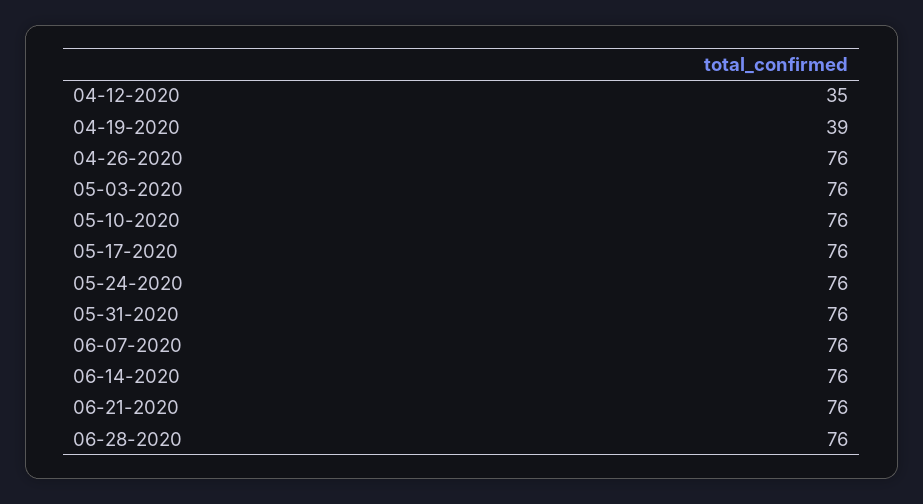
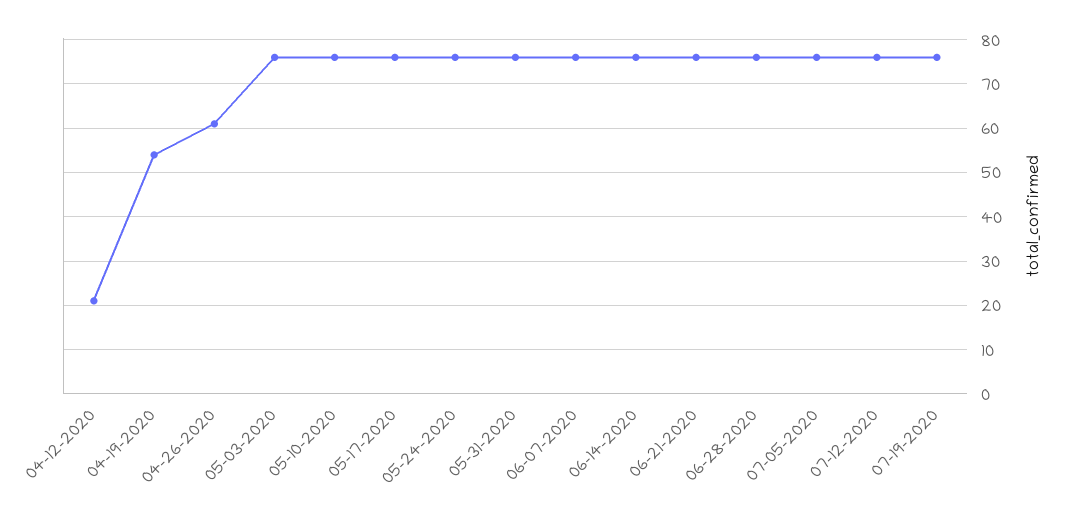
04-12-2020: 35 -> 20
04-19-2020: 39 -> 55
04-26-2020: 76 -> 60
07-05-2020: none -> 75
07-12-2020: none -> 75
07-19-2020: none -> 75

